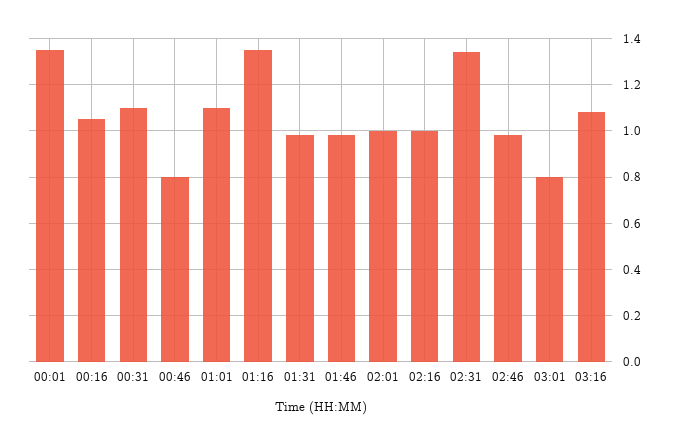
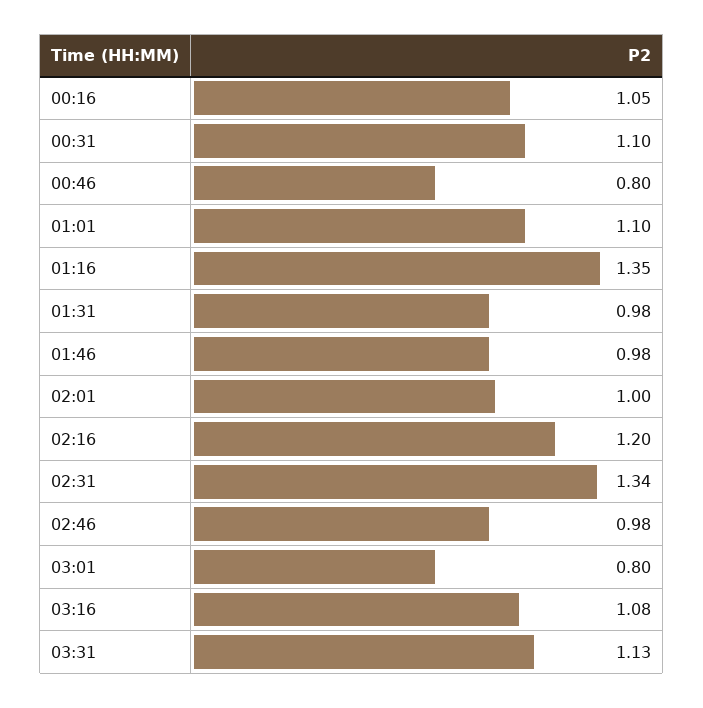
00:01: 1.35 -> none
02:16: 1 -> 1.2
03:31: none -> 1.13

